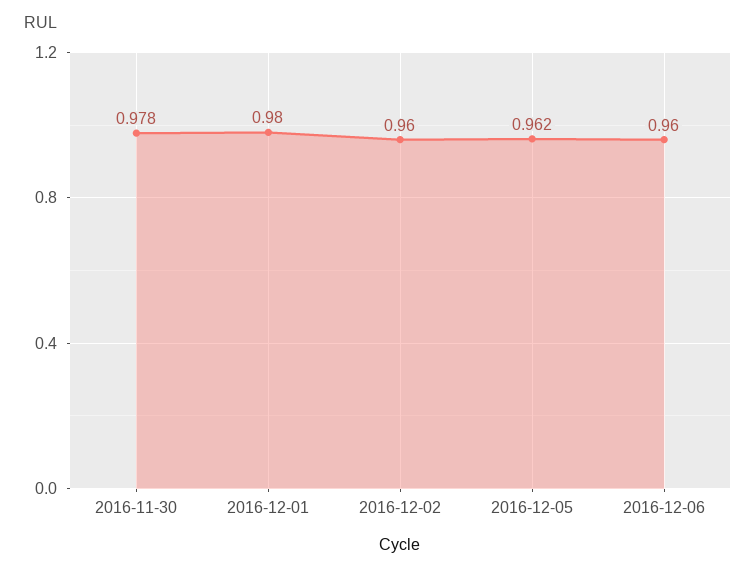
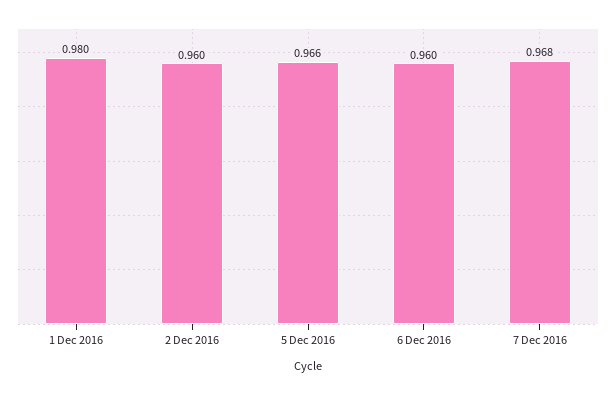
2016-11-30: 0.978 -> none
2016-12-05: 0.962 -> 0.966
7 Dec 2016: none -> 0.968

